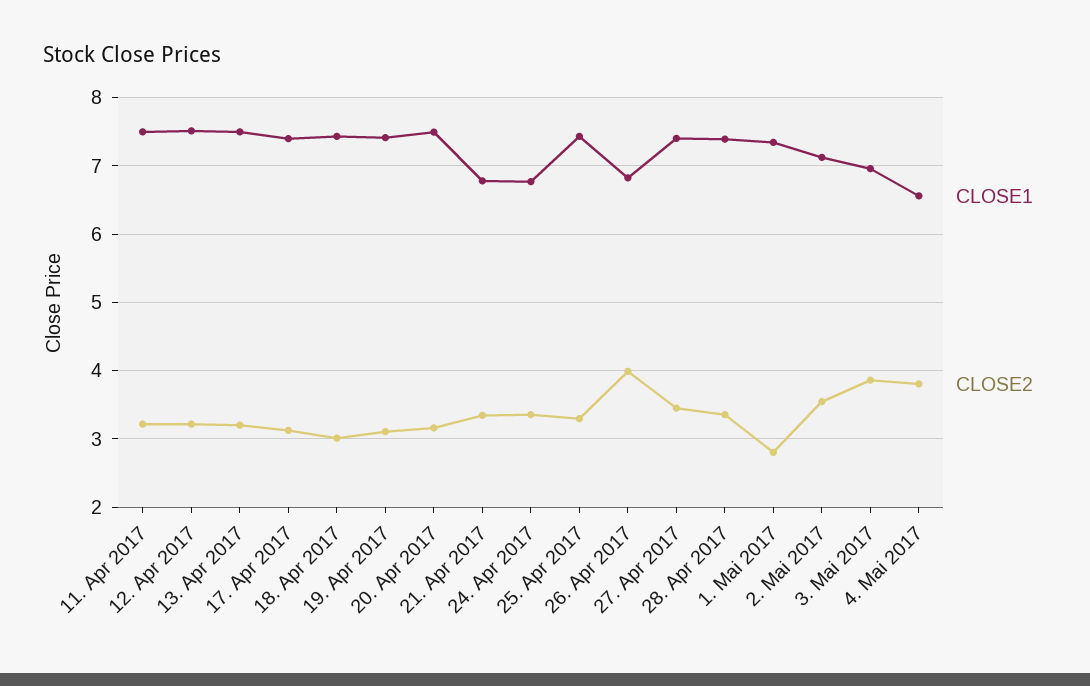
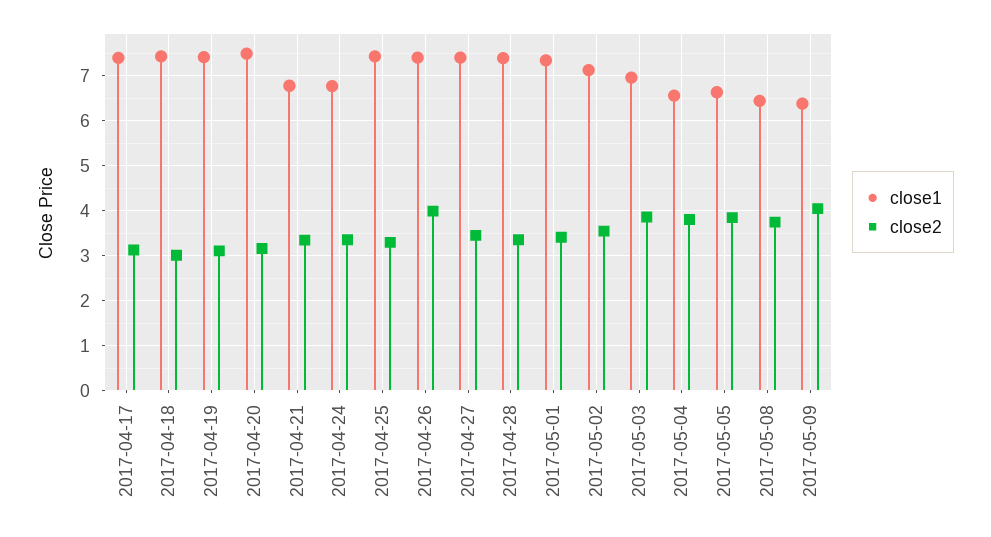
CLOSE1, 11. Apr 2017: 7.5 -> none
CLOSE2, 11. Apr 2017: 3.2 -> none
CLOSE1, 12. Apr 2017: 7.5 -> none
CLOSE2, 12. Apr 2017: 3.2 -> none
CLOSE1, 13. Apr 2017: 7.5 -> none
CLOSE2, 13. Apr 2017: 3.2 -> none
CLOSE1, 26. Apr 2017: 6.8 -> 7.4
CLOSE2, 1. Mai 2017: 2.8 -> 3.4
CLOSE1, 2017-05-05: none -> 6.6
CLOSE2, 2017-05-05: none -> 3.8
CLOSE1, 2017-05-08: none -> 6.4
CLOSE2, 2017-05-08: none -> 3.8
CLOSE1, 2017-05-09: none -> 6.4
CLOSE2, 2017-05-09: none -> 4

